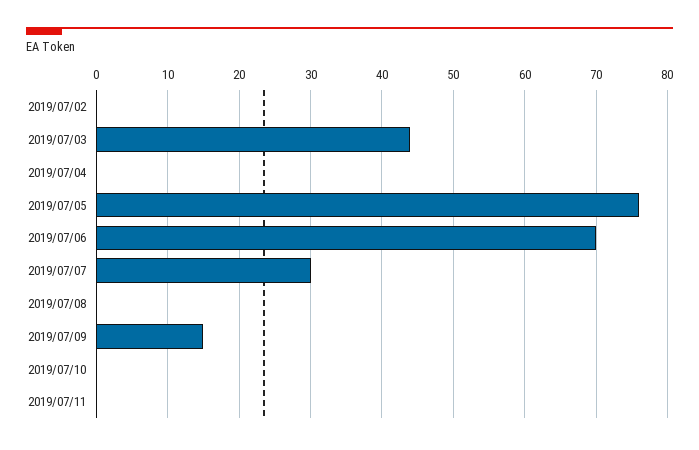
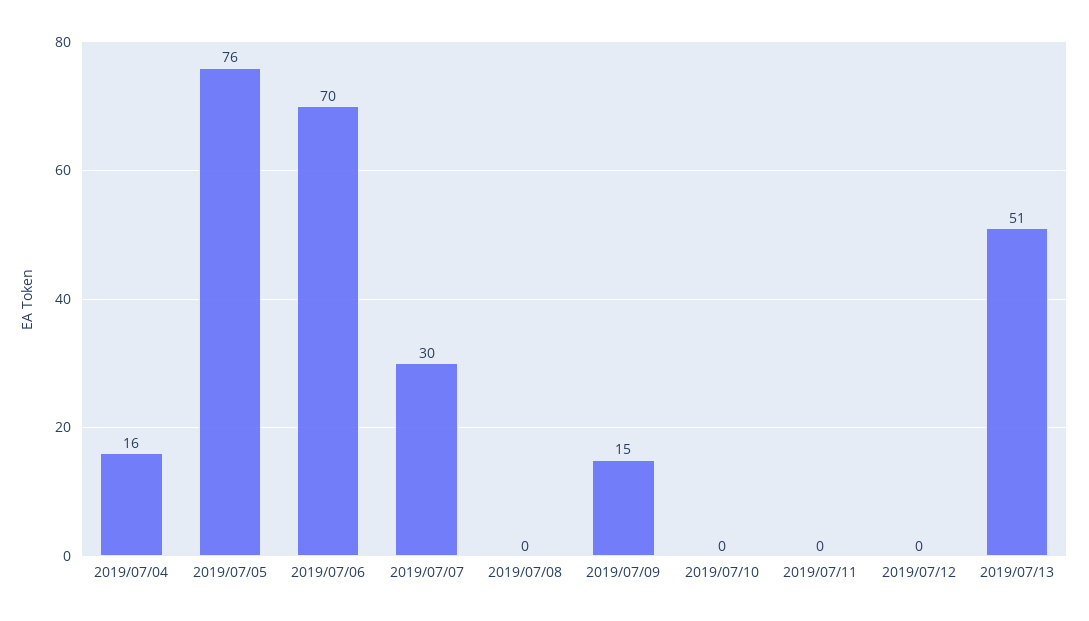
2019/07/02: 0 -> none
2019/07/03: 44 -> none
2019/07/04: 0 -> 16
2019/07/12: none -> 0
2019/07/13: none -> 51

